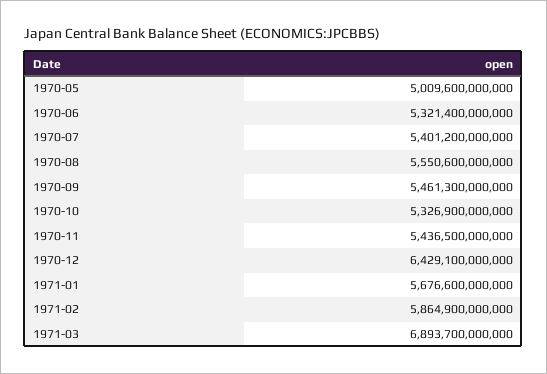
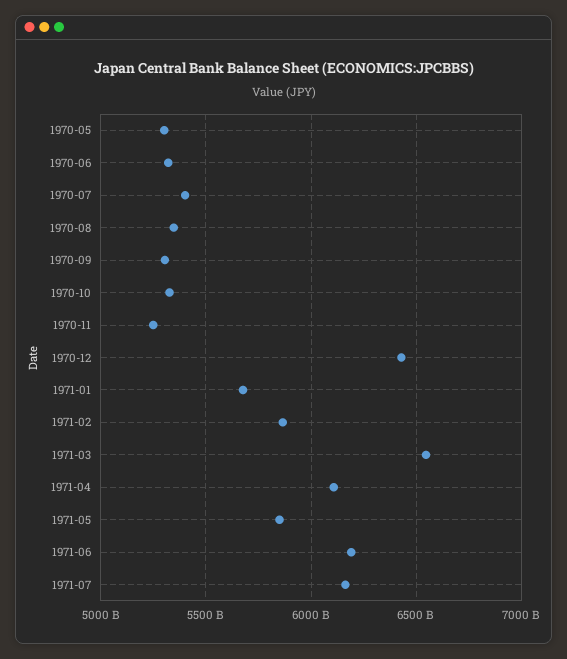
1970-05: 5009600000000 -> 5300000000000
1970-08: 5550600000000 -> 5350000000000
1970-09: 5461300000000 -> 5300000000000
1970-11: 5436500000000 -> 5250000000000
1971-03: 6893700000000 -> 6550000000000
1971-04: none -> 6100000000000
1971-05: none -> 5850000000000
1971-06: none -> 6200000000000
1971-07: none -> 6150000000000

